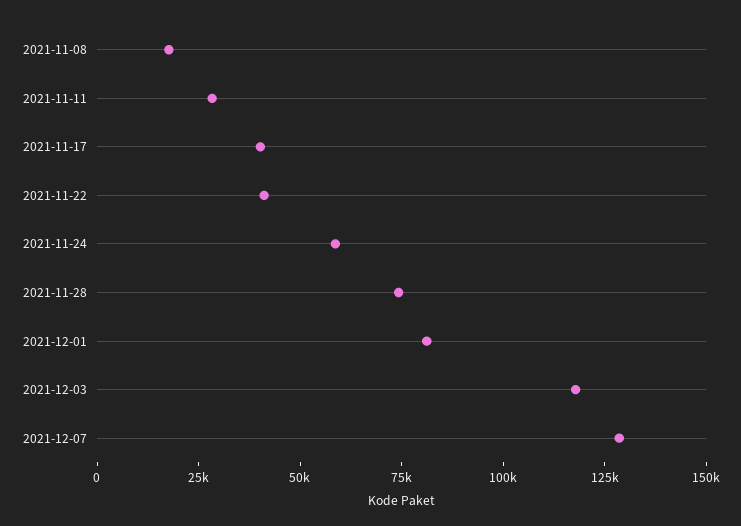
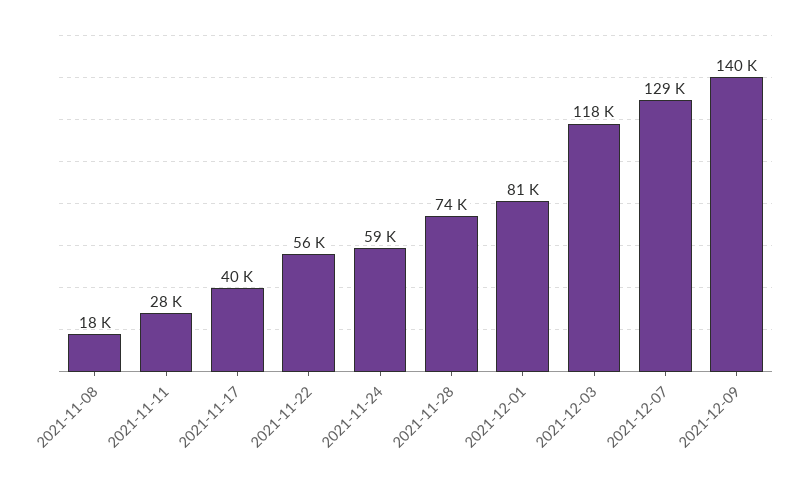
2021-11-22: 40000 -> 56000
2021-12-09: none -> 140000

